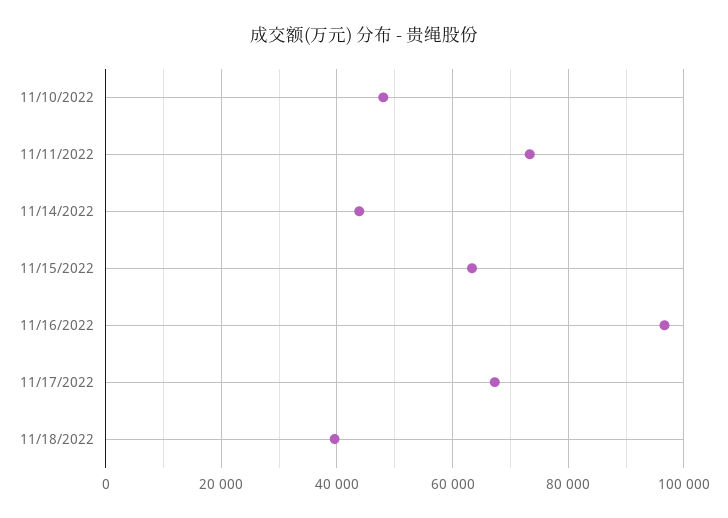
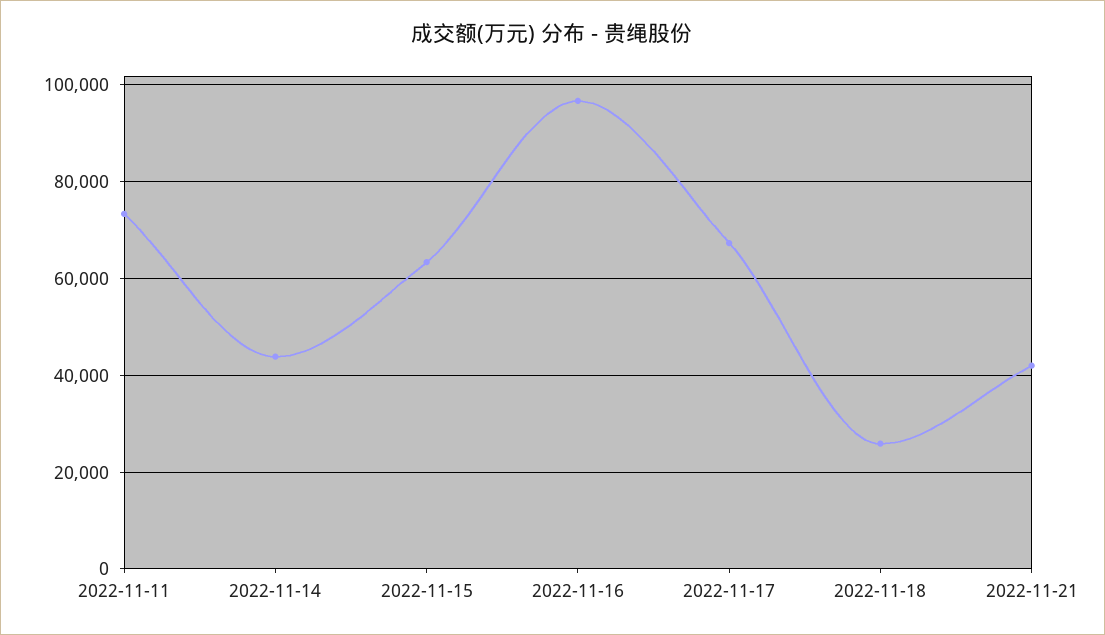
11/10/2022: 48000 -> none
11/18/2022: 40000 -> 26000
2022-11-21: none -> 42000

